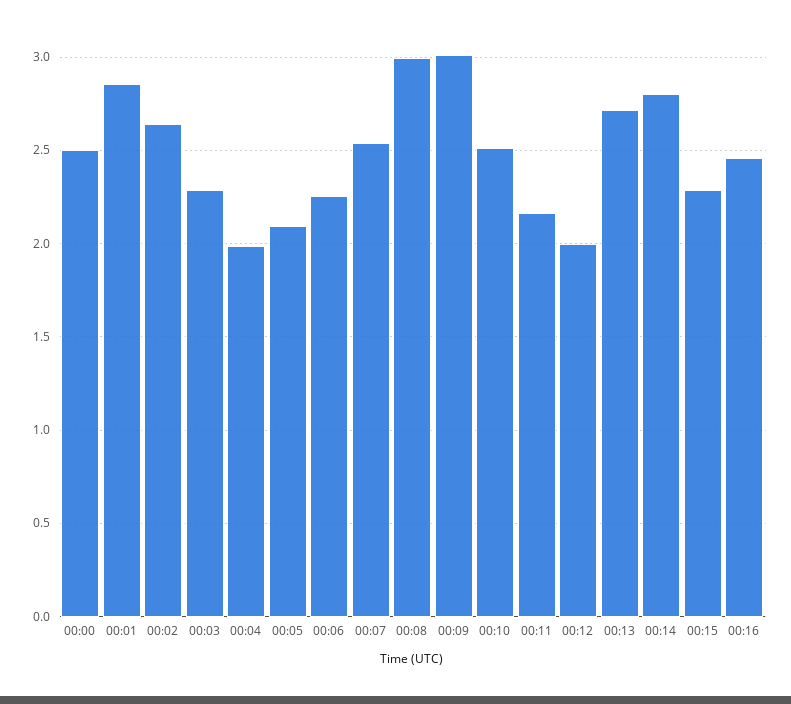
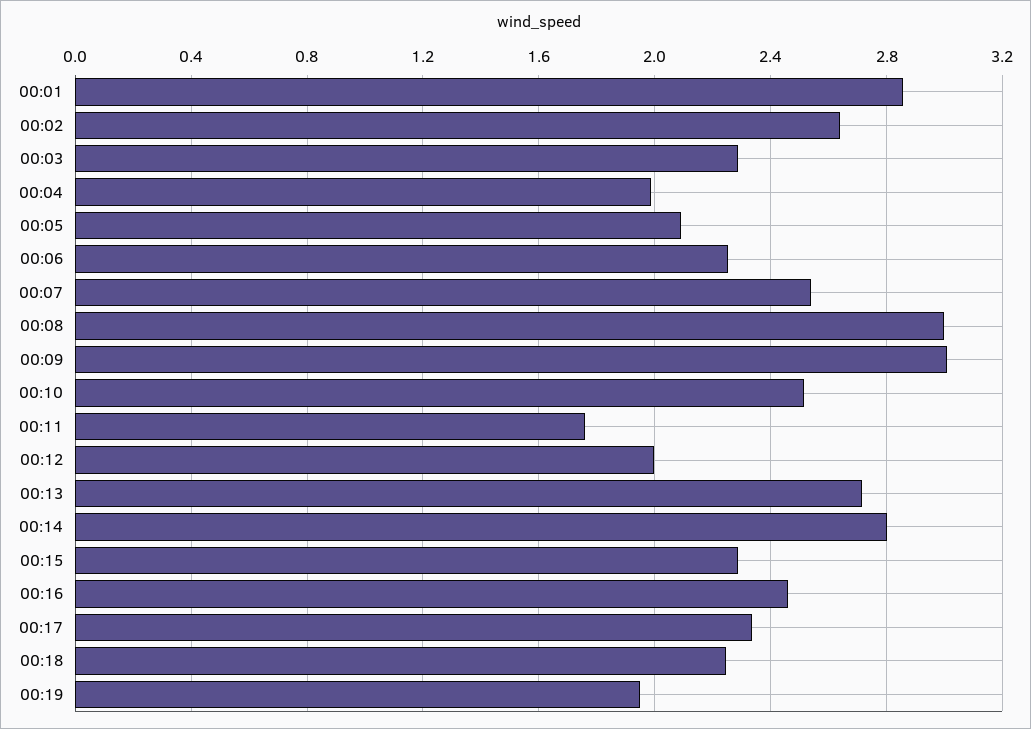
00:00: 2.5 -> none
00:11: 2.15 -> 1.75
00:17: none -> 2.35
00:18: none -> 2.25
00:19: none -> 1.95

